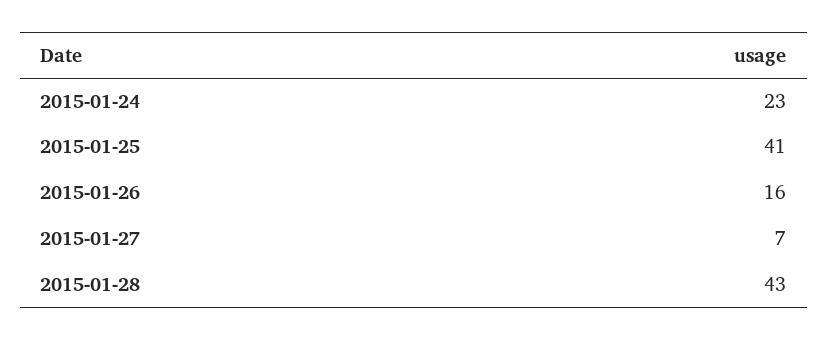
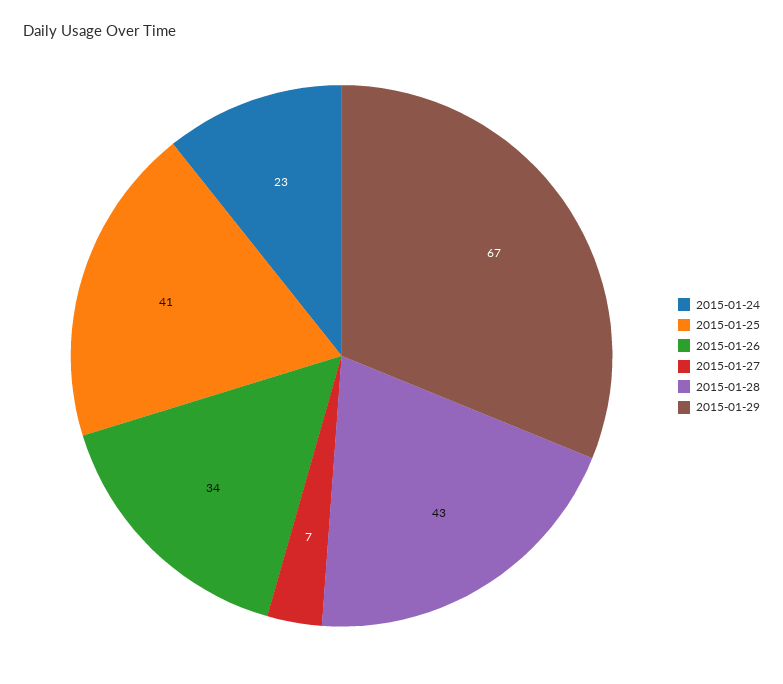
2015-01-26: 16 -> 34
2015-01-29: none -> 67

